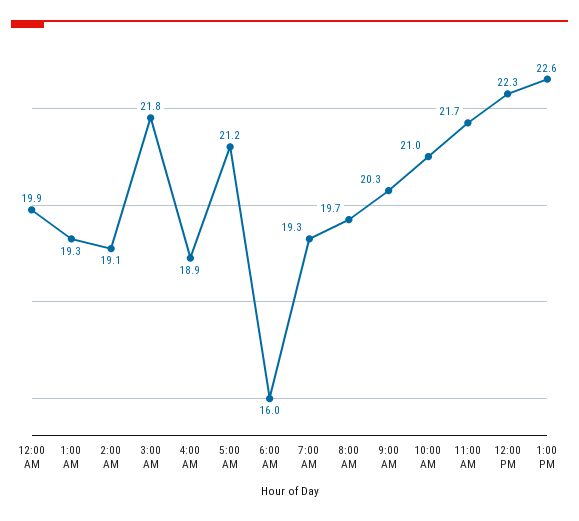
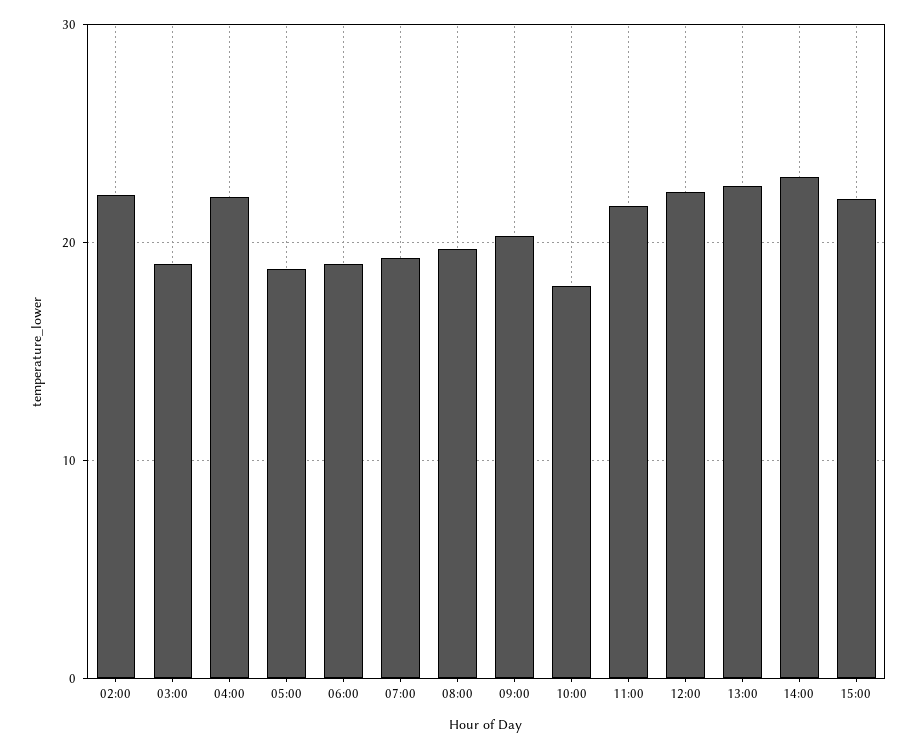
12:00 AM: 19.9 -> none
1:00 AM: 19.3 -> none
2:00 AM: 19.1 -> 22
3:00 AM: 21.8 -> 19
4:00 AM: 18.9 -> 22
5:00 AM: 21.2 -> 19
6:00 AM: 16 -> 19
10:00 AM: 21 -> 18
14:00: none -> 23
15:00: none -> 22

